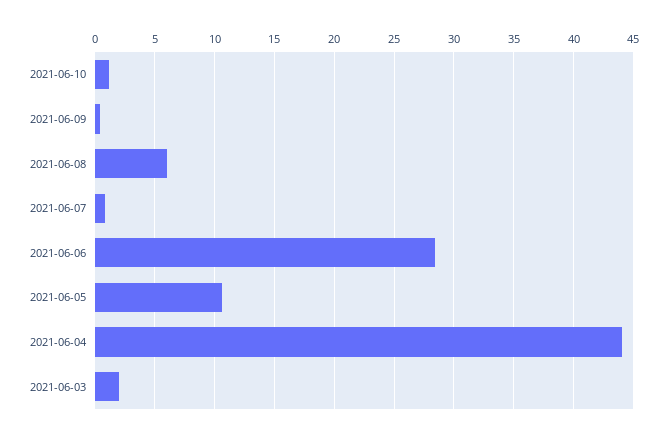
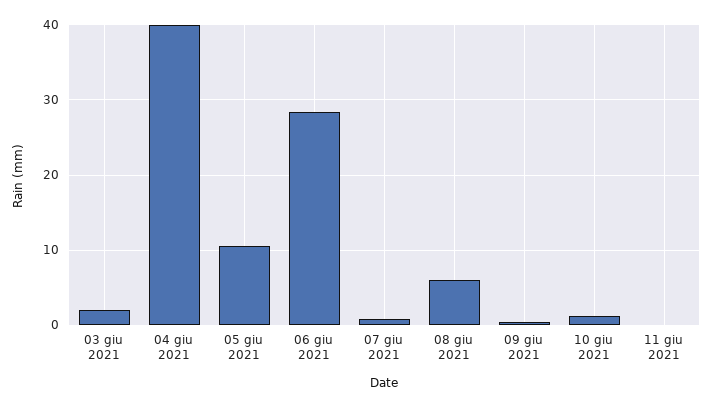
2021-06-04: 44 -> 40
11 giu 2021: none -> 0

